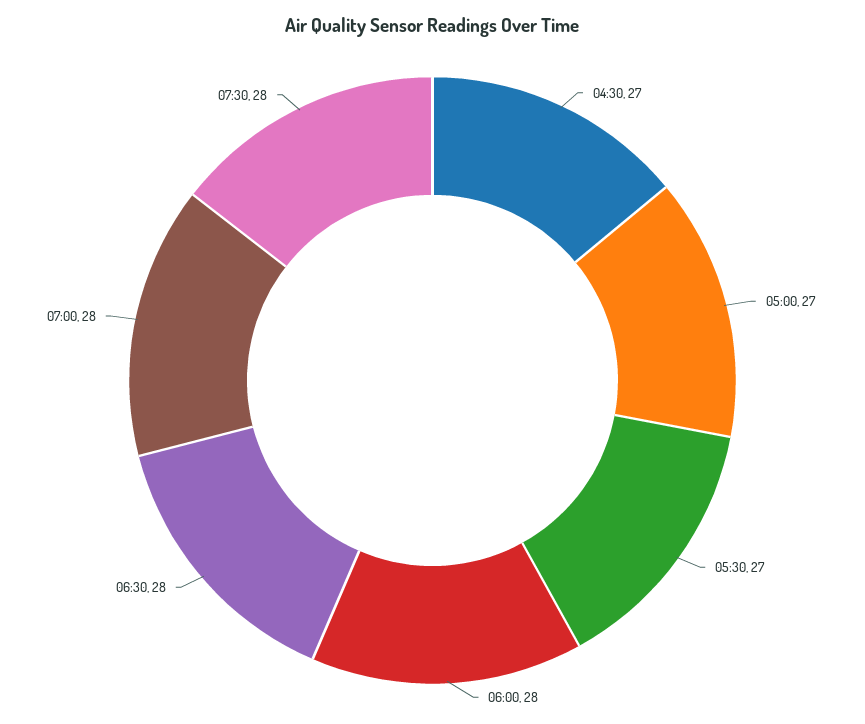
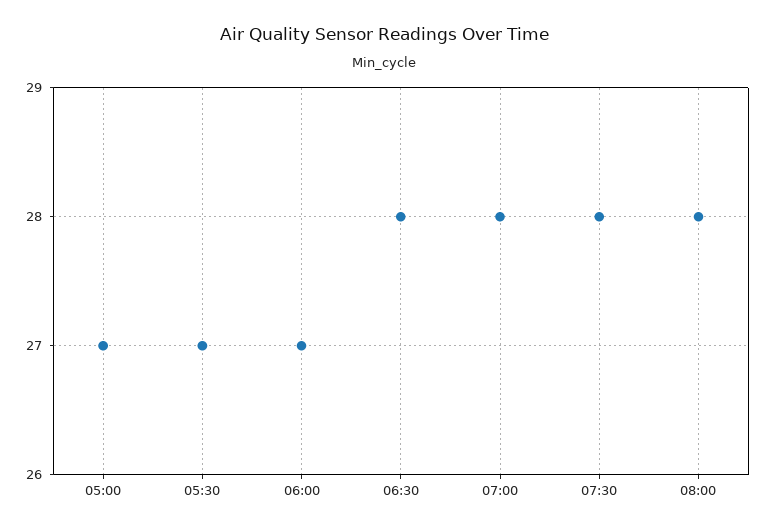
04:30: 27 -> none
06:00: 28 -> 27
08:00: none -> 28

